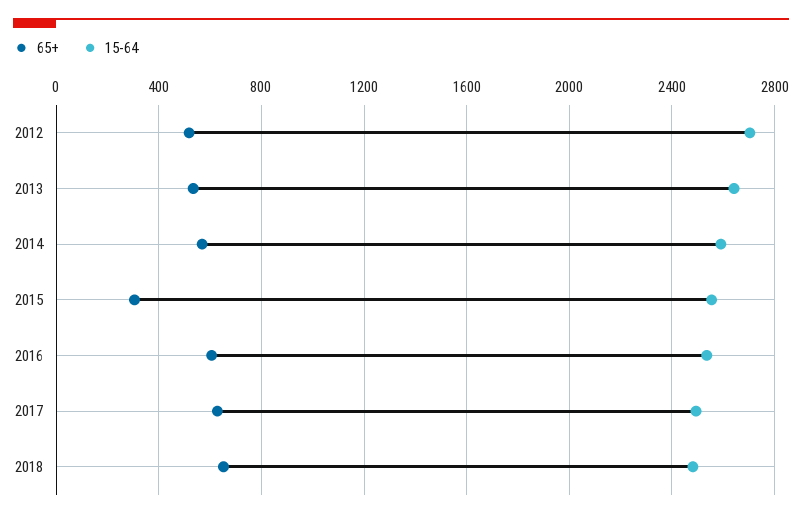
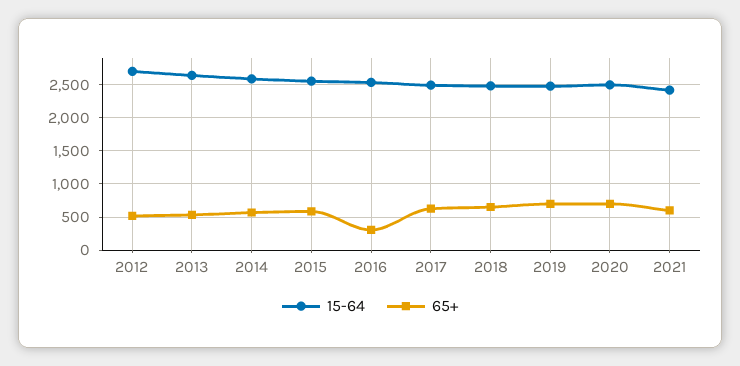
65+, 2015: 300 -> 600
65+, 2016: 600 -> 300
15-64, 2019: none -> 2500
65+, 2019: none -> 700
15-64, 2020: none -> 2500
65+, 2020: none -> 700
15-64, 2021: none -> 2400
65+, 2021: none -> 600

